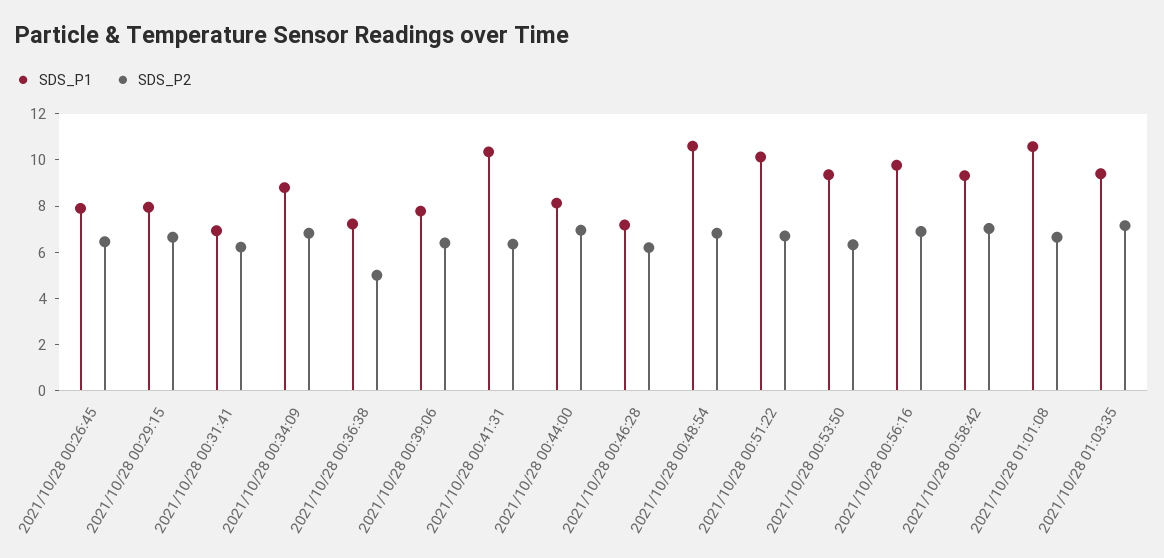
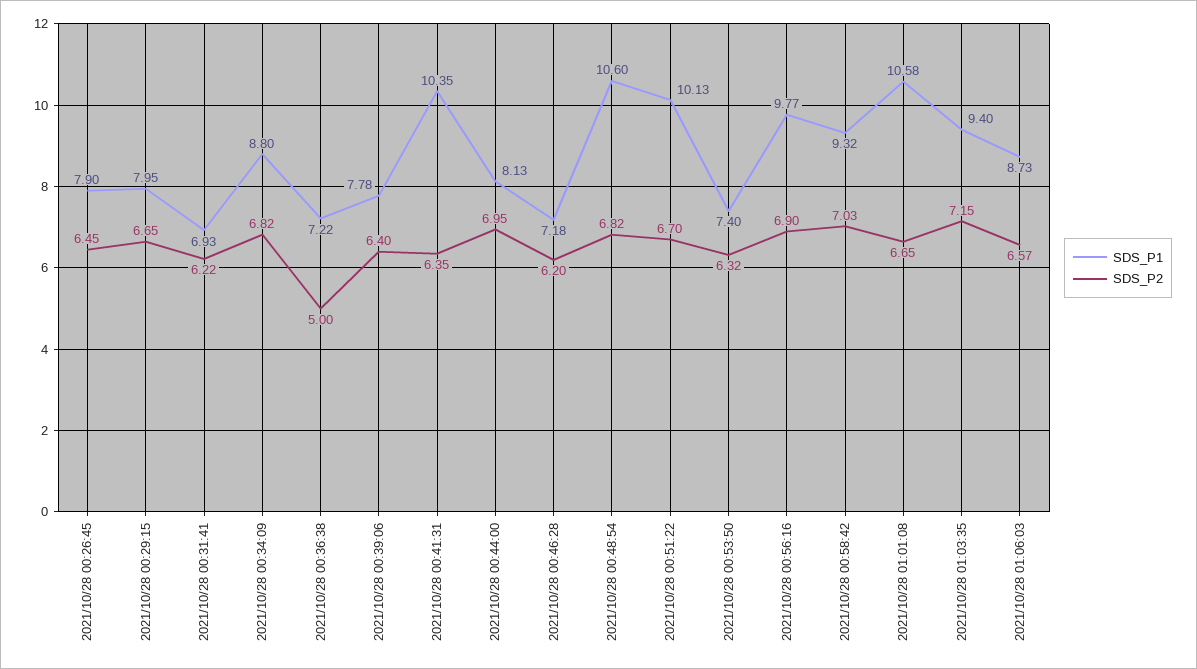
SDS_P1, 2021/10/28 00:53:50: 9.5 -> 7.4
SDS_P1, 2021/10/28 01:06:03: none -> 8.73
SDS_P2, 2021/10/28 01:06:03: none -> 6.57

